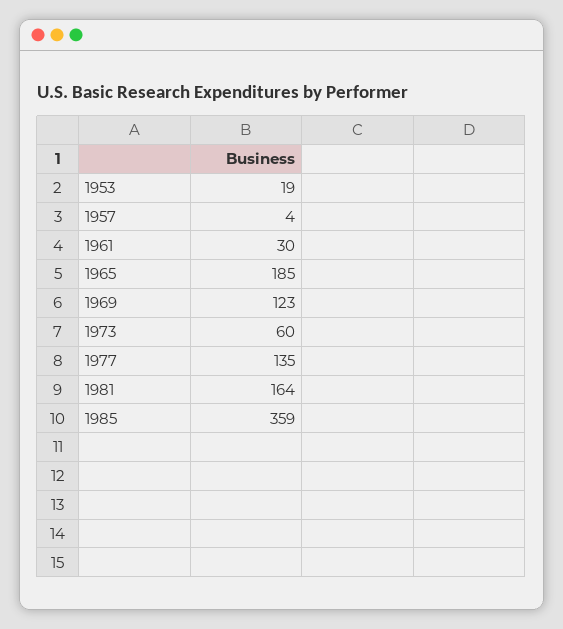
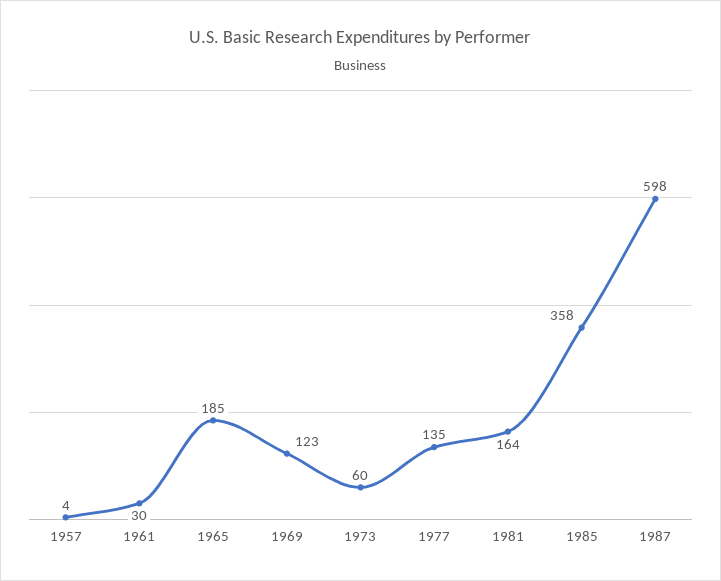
1953: 19 -> none
1985: 359 -> 358
1987: none -> 598

